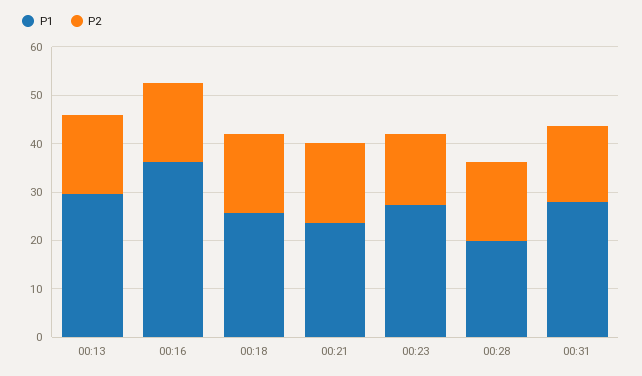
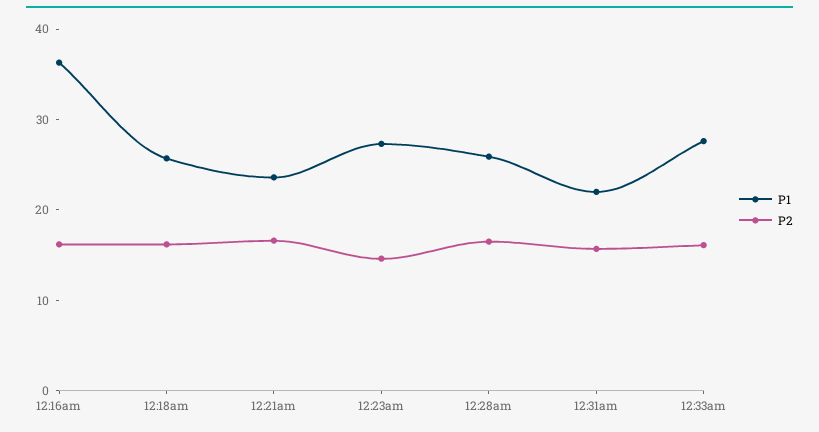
P1, 00:13: 30 -> none
P2, 00:13: 16 -> none
P1, 00:28: 20 -> 26
P1, 00:31: 28 -> 22
P1, 12:33am: none -> 28
P2, 12:33am: none -> 16

